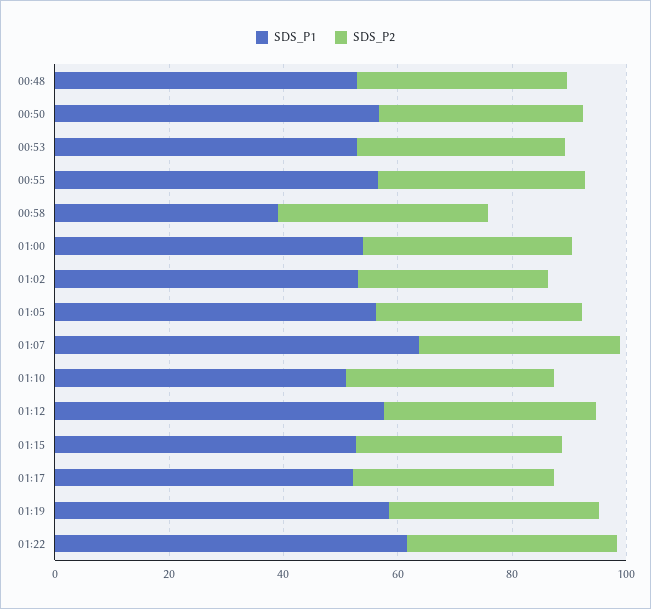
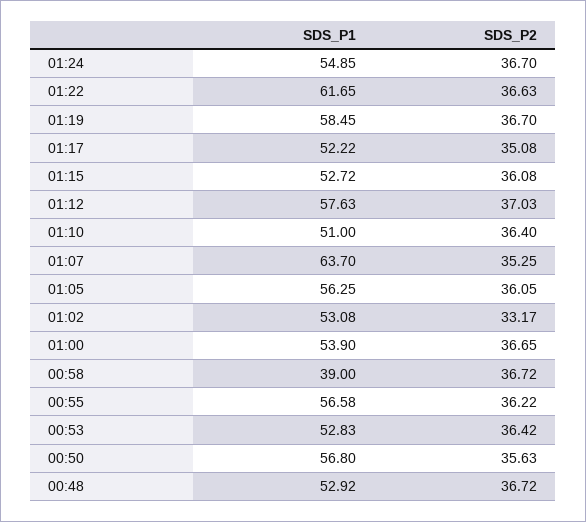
SDS_P1, 01:24: none -> 54.85
SDS_P2, 01:24: none -> 36.7

